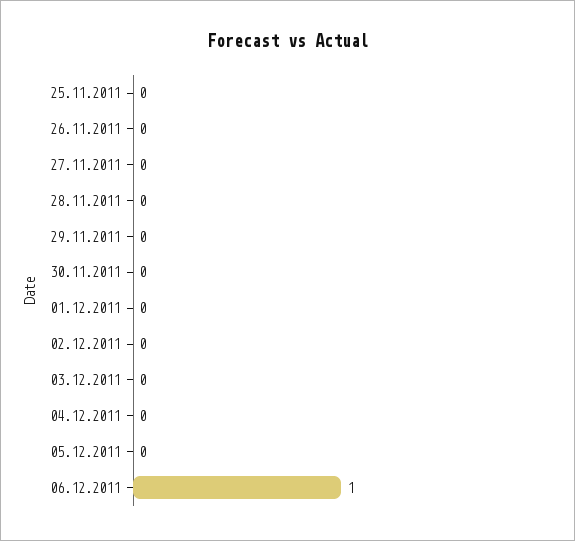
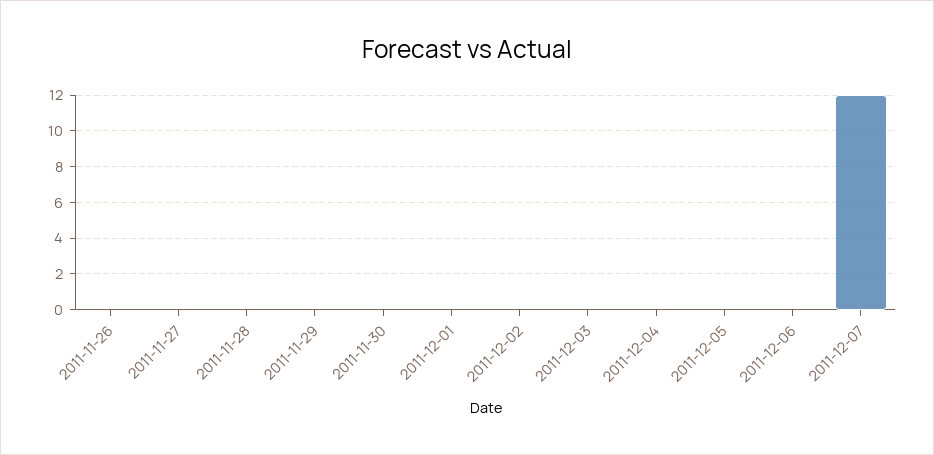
25.11.2011: 0 -> none
06.12.2011: 1 -> 0
2011-12-07: none -> 12

